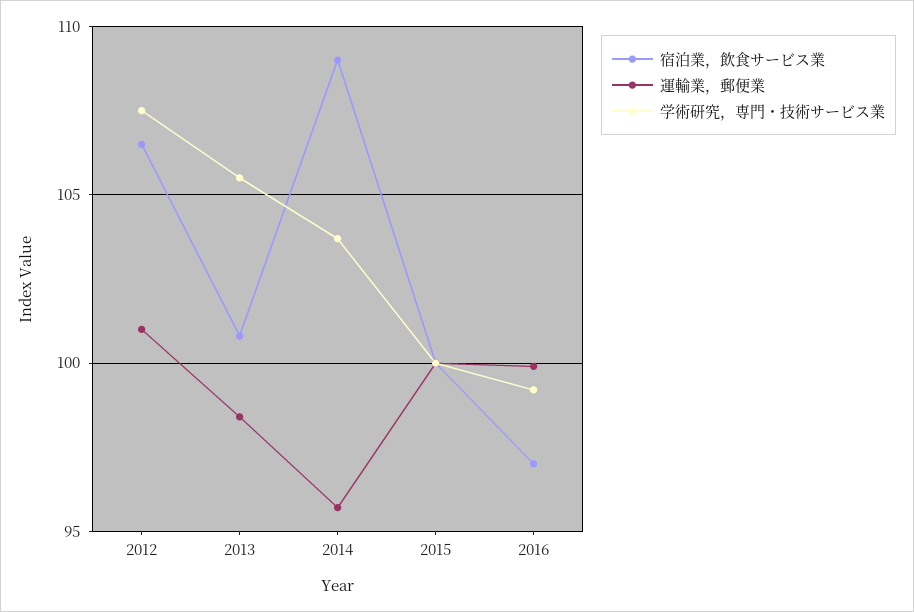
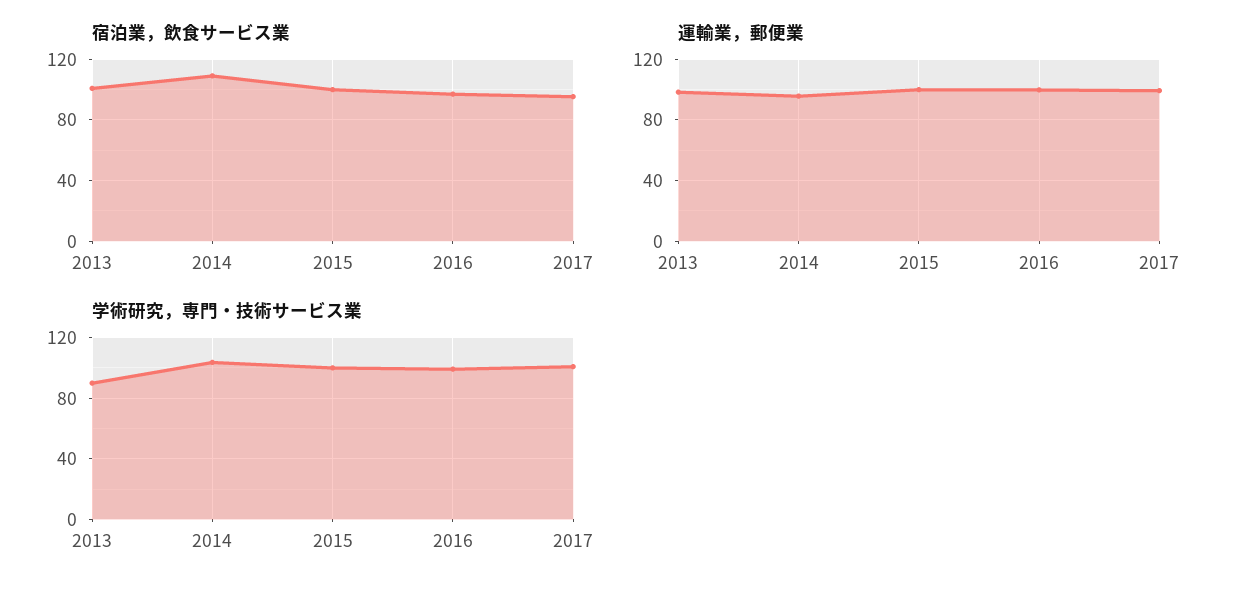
宿泊業，飲食サービス業, 2012: 106.5 -> none
運輸業，郵便業, 2012: 101 -> none
学術研究，専門・技術サービス業, 2012: 107.5 -> none
学術研究，専門・技術サービス業, 2013: 105.5 -> 90
宿泊業，飲食サービス業, 2017: none -> 95
運輸業，郵便業, 2017: none -> 100
学術研究，専門・技術サービス業, 2017: none -> 100

